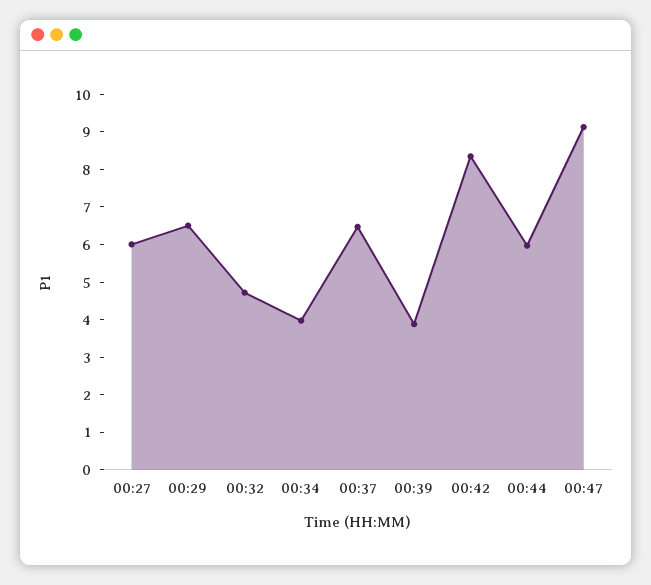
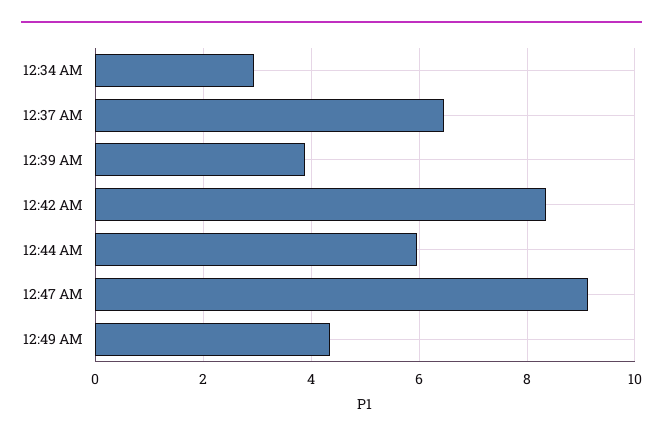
00:27: 6 -> none
00:29: 6.5 -> none
00:32: 4.75 -> none
00:34: 4 -> 3
12:49 AM: none -> 4.4

